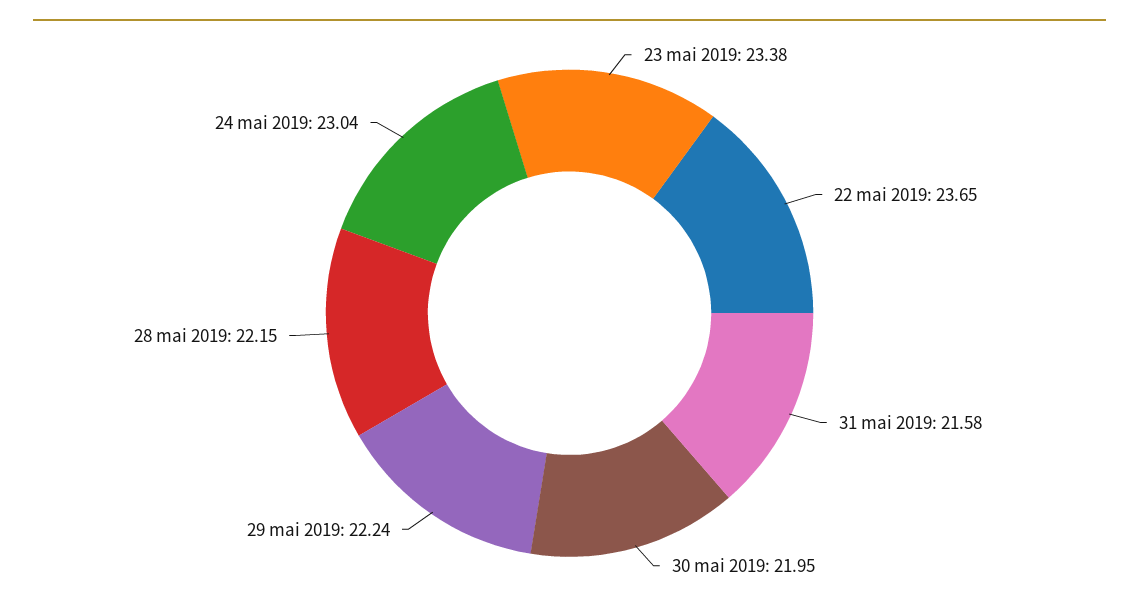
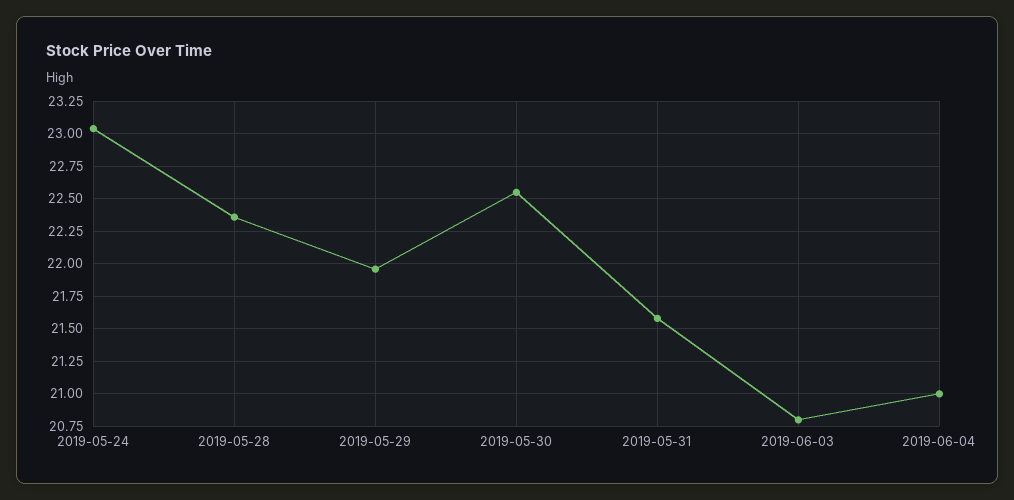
23 mai 2019: 23.38 -> none
22 mai 2019: 23.65 -> none
30 mai 2019: 21.95 -> 22.55
29 mai 2019: 22.24 -> 21.95
28 mai 2019: 22.15 -> 22.35
2019-06-03: none -> 20.8
2019-06-04: none -> 21

